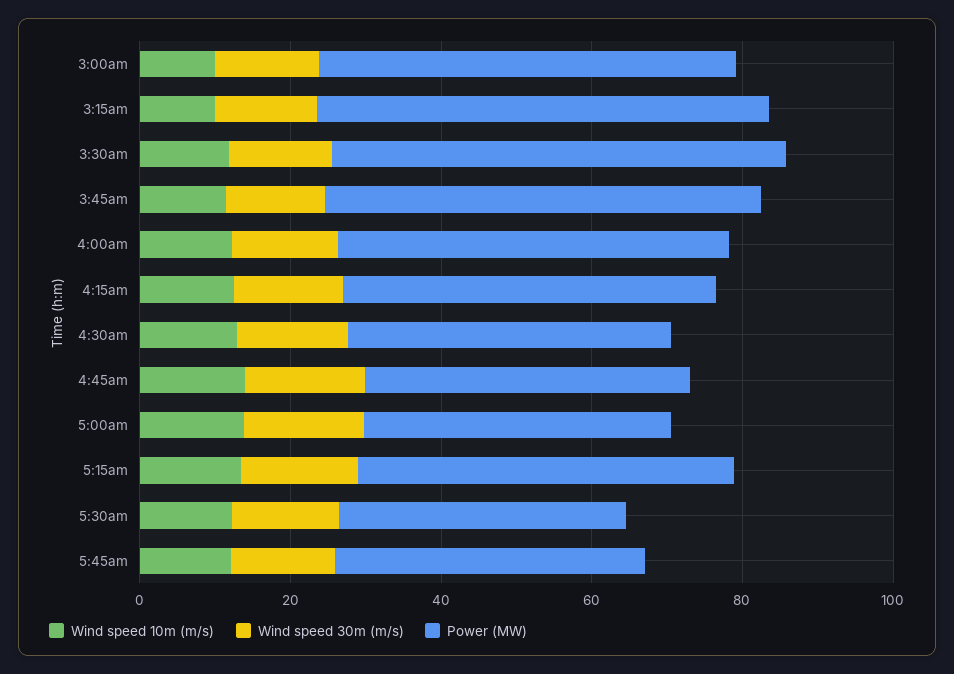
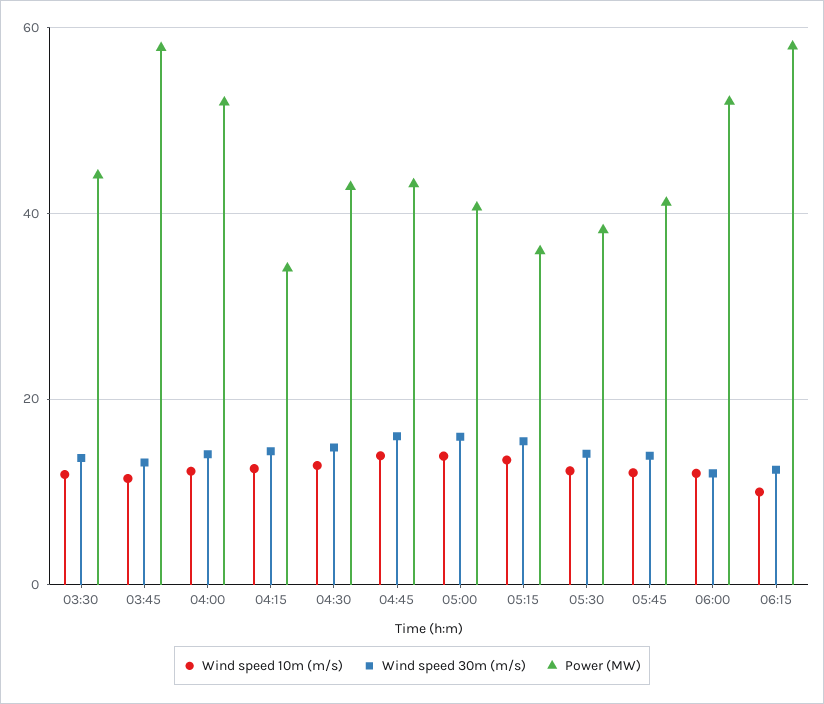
Wind speed 10m (m/s), 3:00am: 10 -> none
Wind speed 30m (m/s), 3:00am: 15 -> none
Power (MW), 3:00am: 55 -> none
Wind speed 10m (m/s), 3:15am: 10 -> none
Wind speed 30m (m/s), 3:15am: 15 -> none
Power (MW), 3:15am: 60 -> none
Power (MW), 3:30am: 60 -> 44
Power (MW), 4:15am: 50 -> 34
Power (MW), 5:15am: 50 -> 36
Wind speed 10m (m/s), 06:00: none -> 12
Wind speed 30m (m/s), 06:00: none -> 12
Power (MW), 06:00: none -> 52
Wind speed 10m (m/s), 06:15: none -> 10
Wind speed 30m (m/s), 06:15: none -> 12
Power (MW), 06:15: none -> 58

